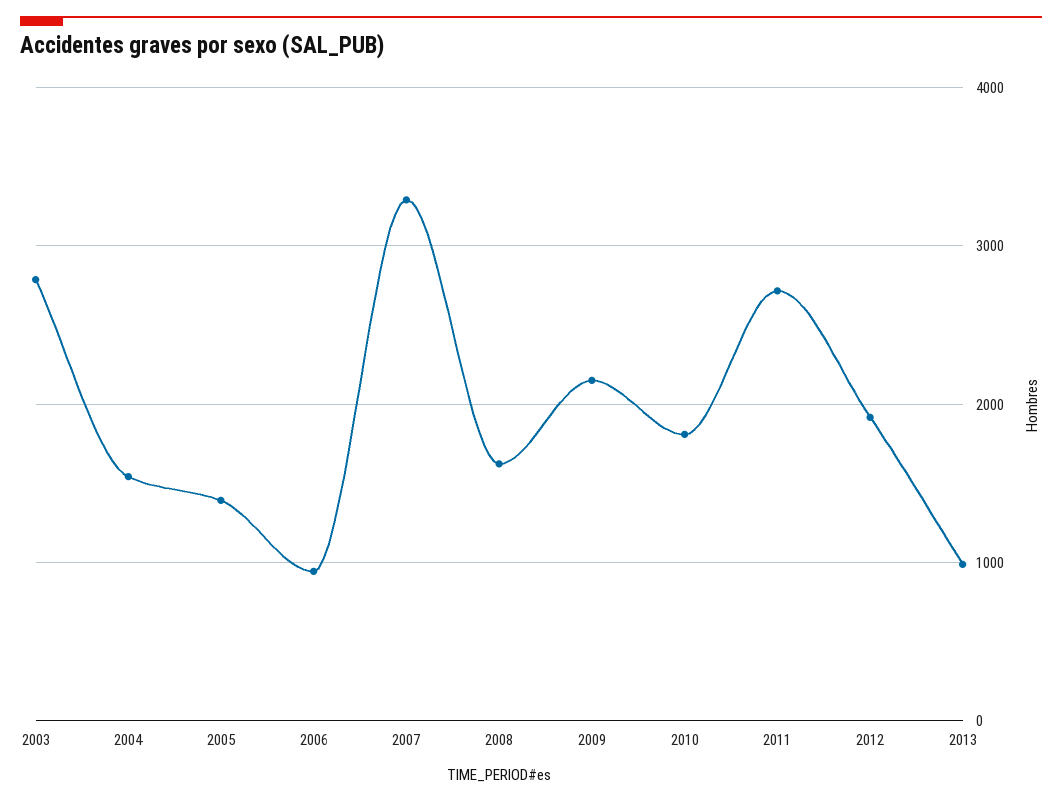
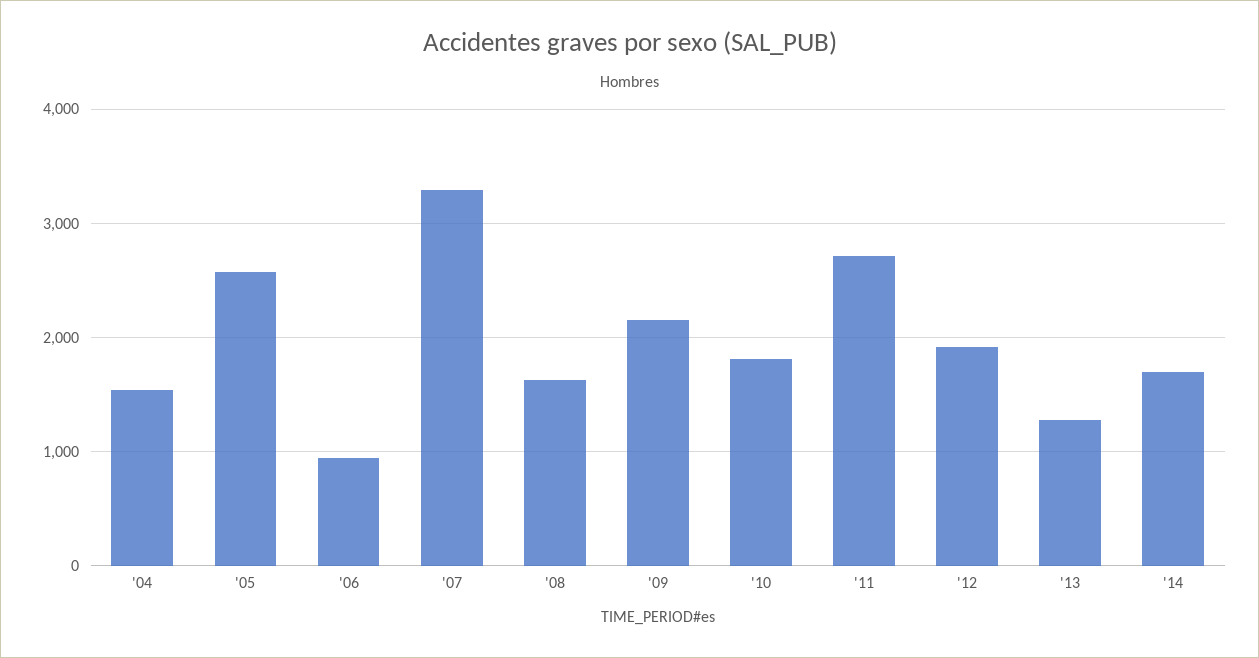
2003: 2800 -> none
2005: 1400 -> 2600
2013: 1000 -> 1300
'14: none -> 1700

